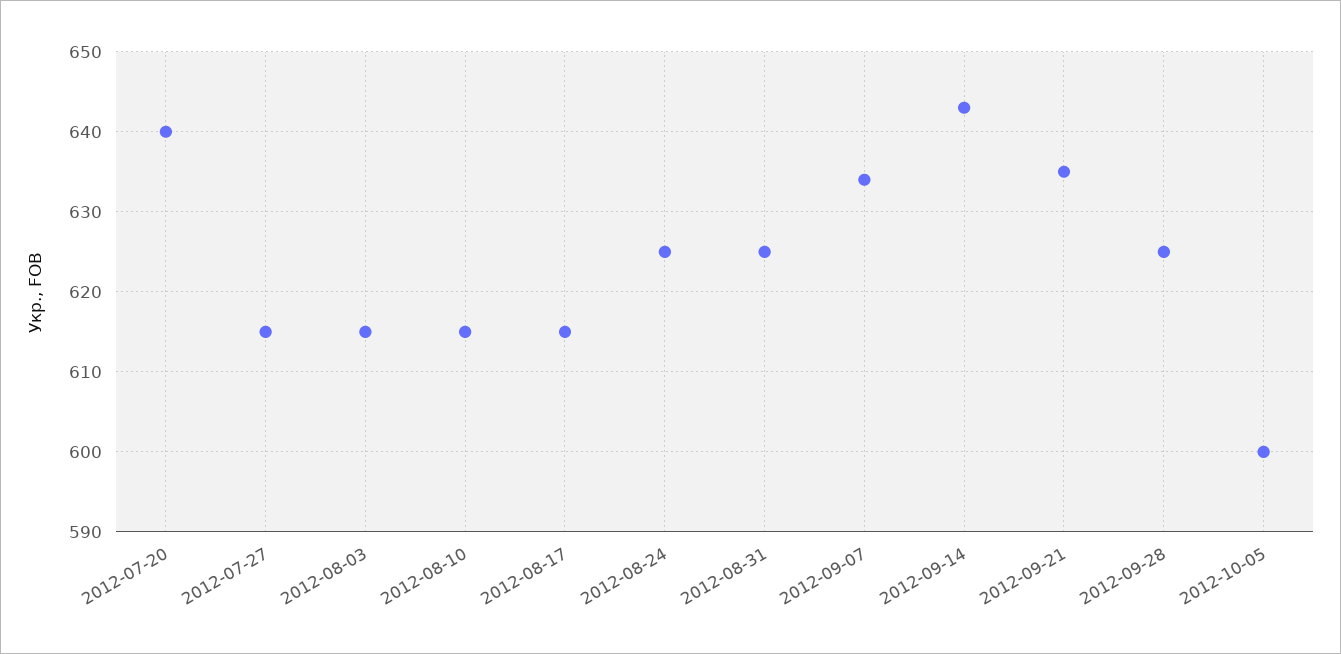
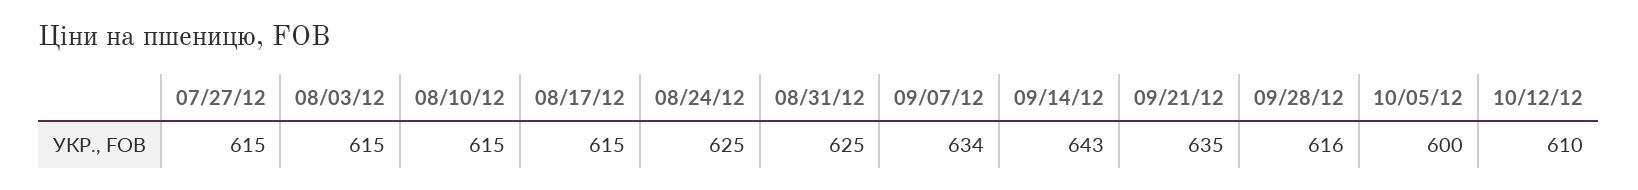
2012-07-20: 640 -> none
2012-09-28: 625 -> 616
10/12/12: none -> 610

